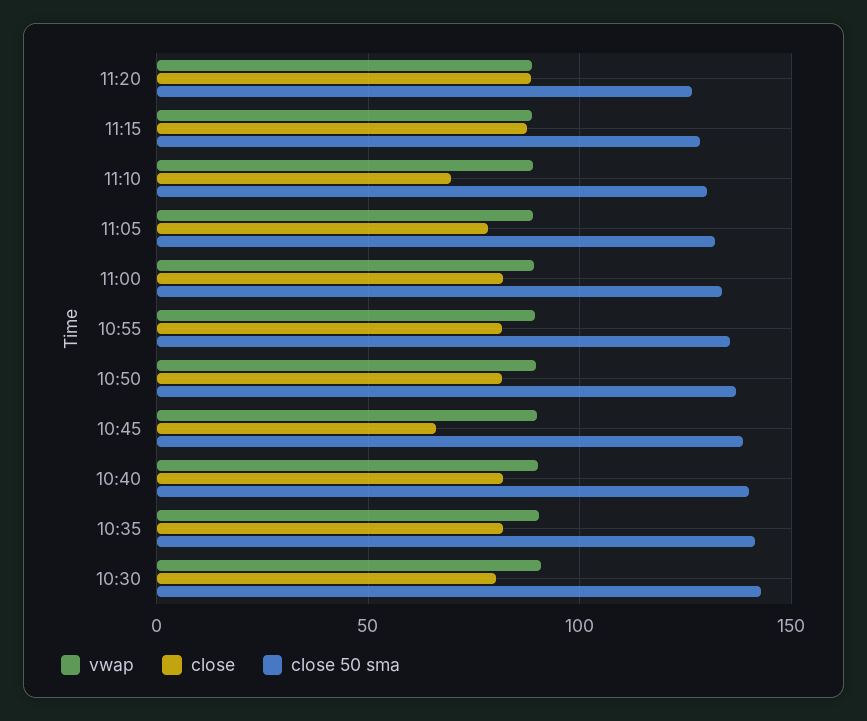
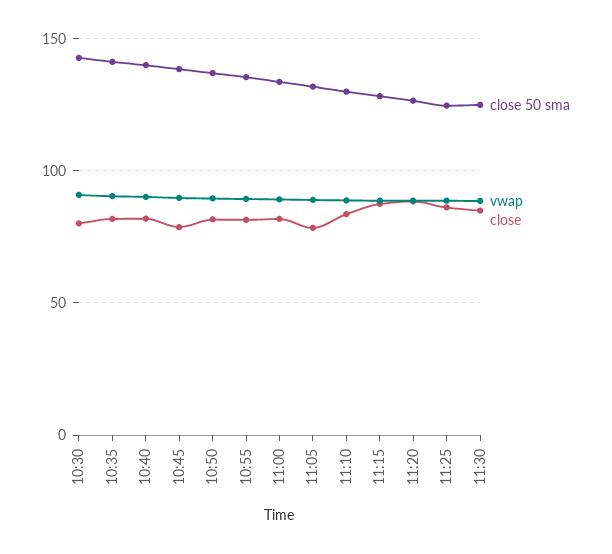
close, 11:10: 70 -> 85
close, 10:45: 65 -> 80
close 50 sma, 11:25: none -> 125
vwap, 11:25: none -> 90
close, 11:25: none -> 85
close 50 sma, 11:30: none -> 125
vwap, 11:30: none -> 90
close, 11:30: none -> 85

